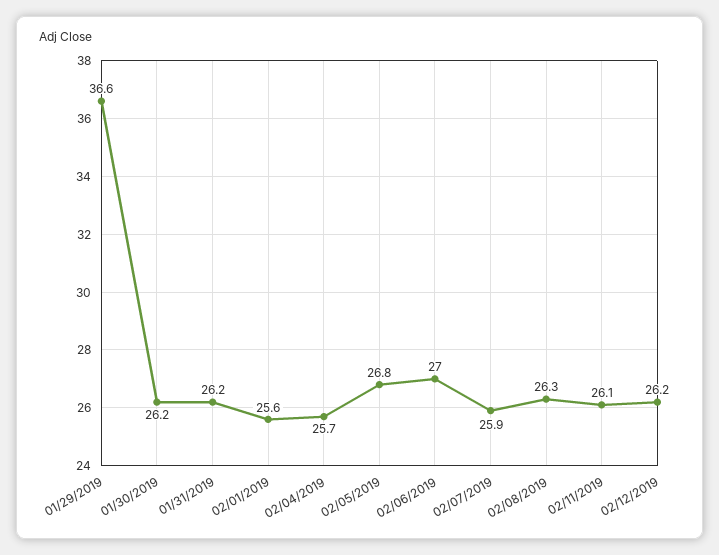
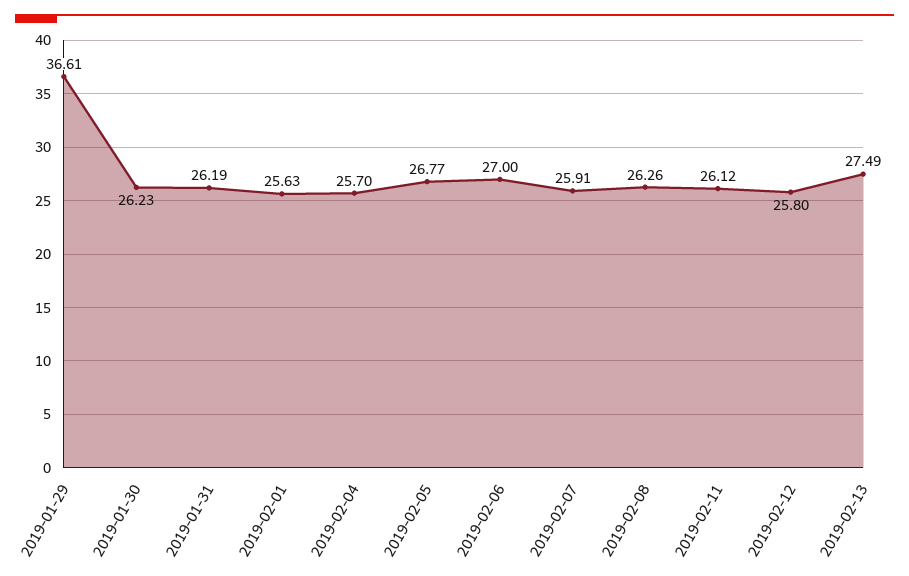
02/12/2019: 26.2 -> 25.8
2019-02-13: none -> 27.49

